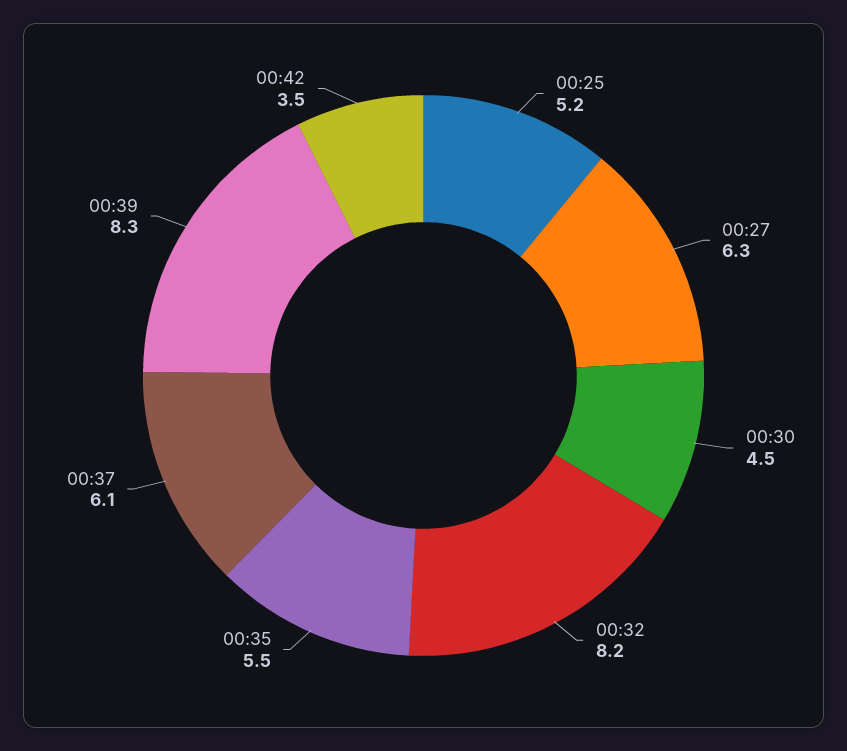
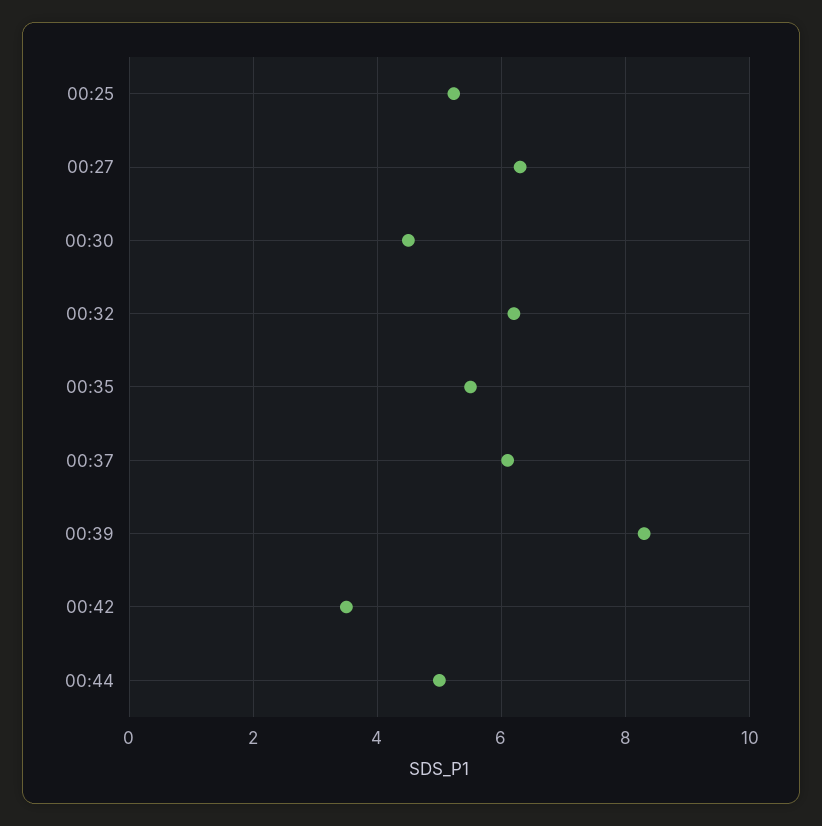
00:32: 8.2 -> 6.2
00:44: none -> 5

